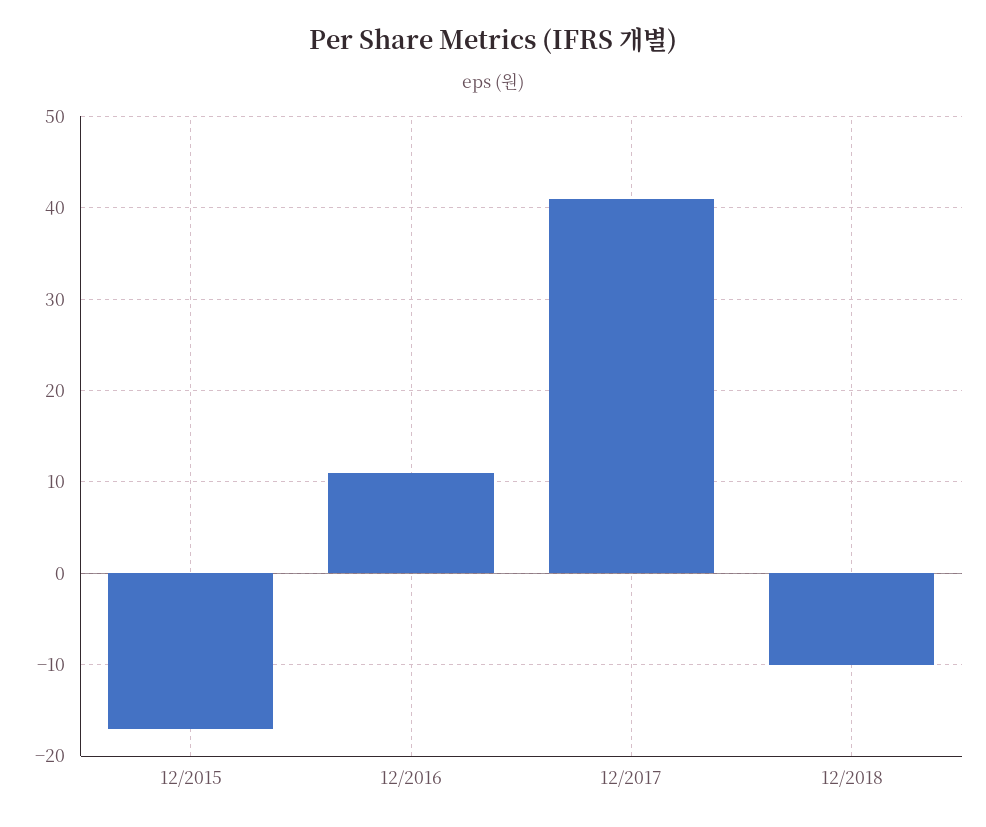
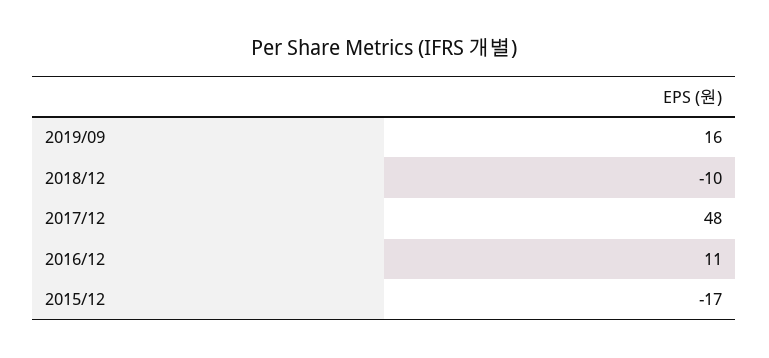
12/2017: 41 -> 48
2019/09: none -> 16

